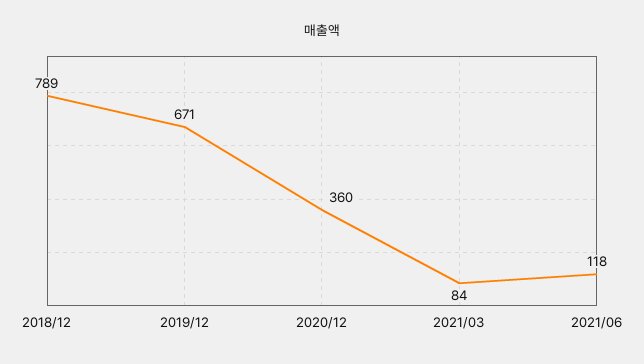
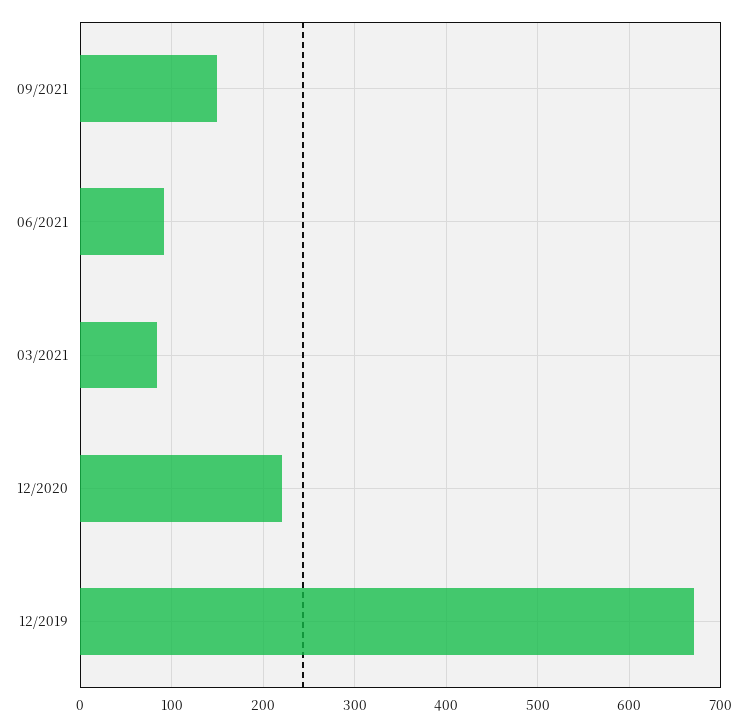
2018/12: 789 -> none
2020/12: 360 -> 220
2021/06: 118 -> 90
09/2021: none -> 150

